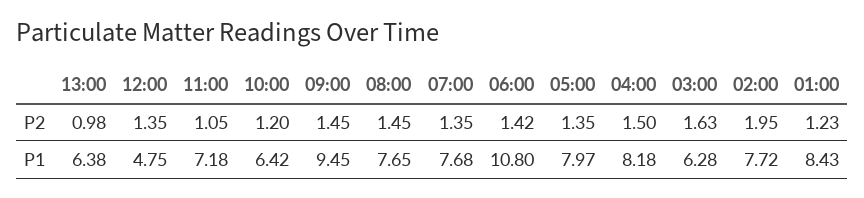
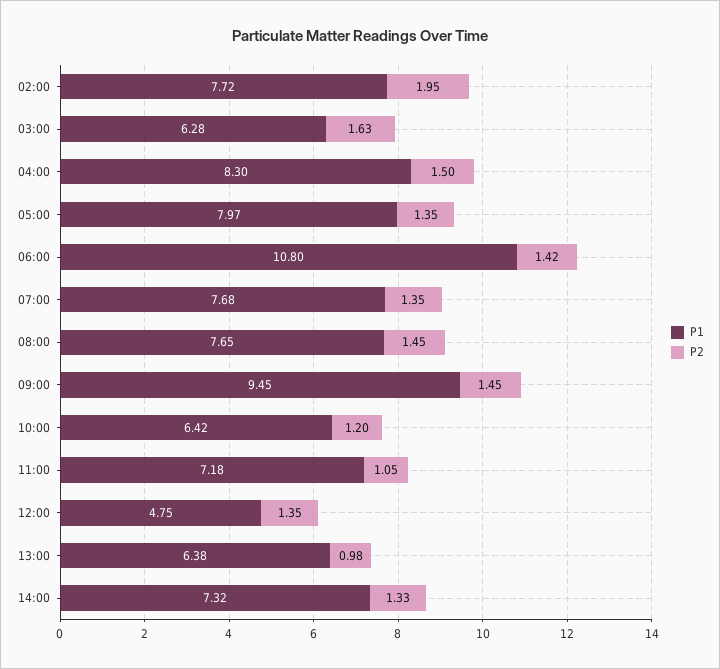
P2, 01:00: 1.23 -> none
P1, 04:00: 8.18 -> 8.3
P1, 01:00: 8.43 -> none
P1, 14:00: none -> 7.32
P2, 14:00: none -> 1.33

